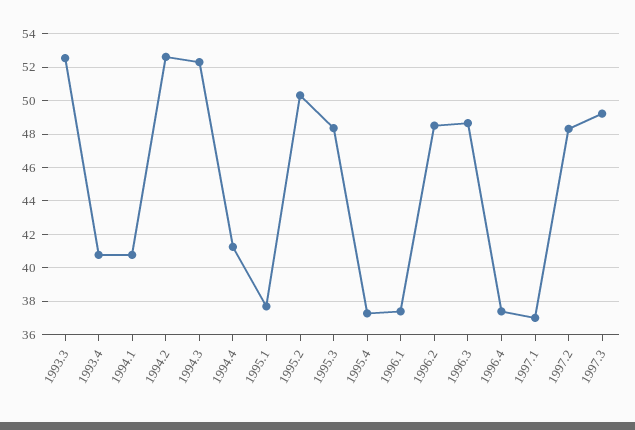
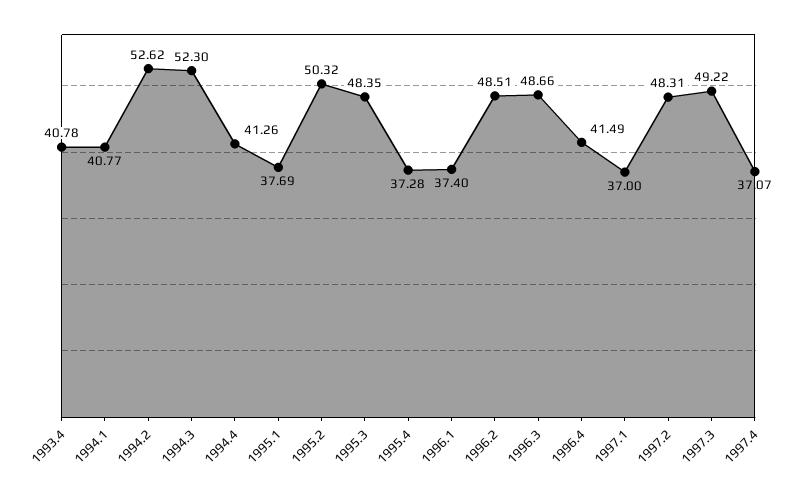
1993.3: 52.5 -> none
1996.4: 37.5 -> 41.49
1997.4: none -> 37.07

